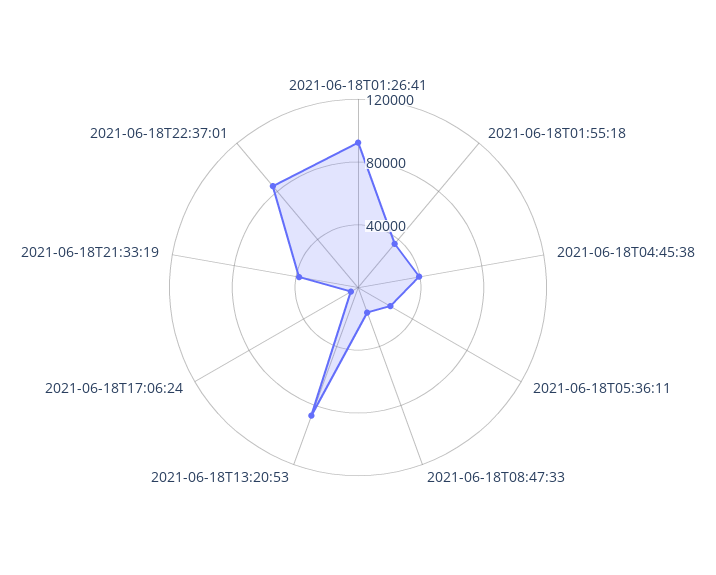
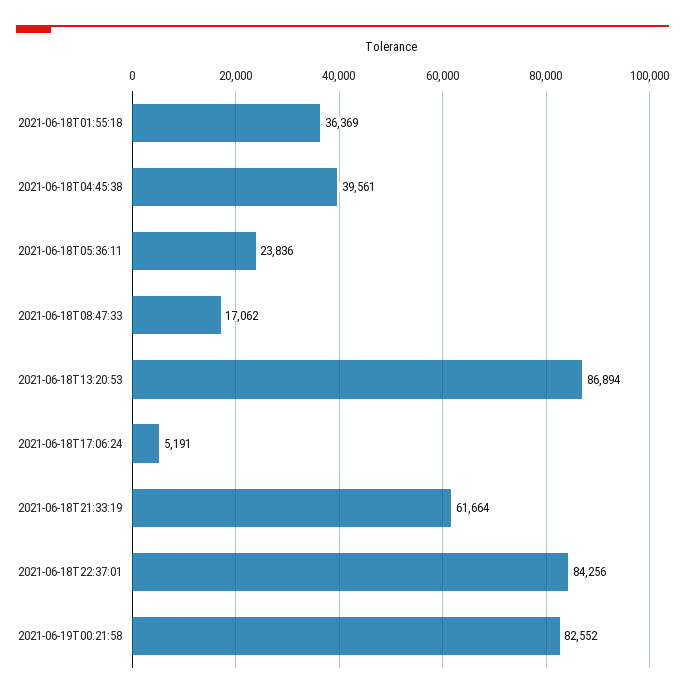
2021-06-18T01:26:41: 90000 -> none
2021-06-18T21:33:19: 40000 -> 61664
2021-06-19T00:21:58: none -> 82552

